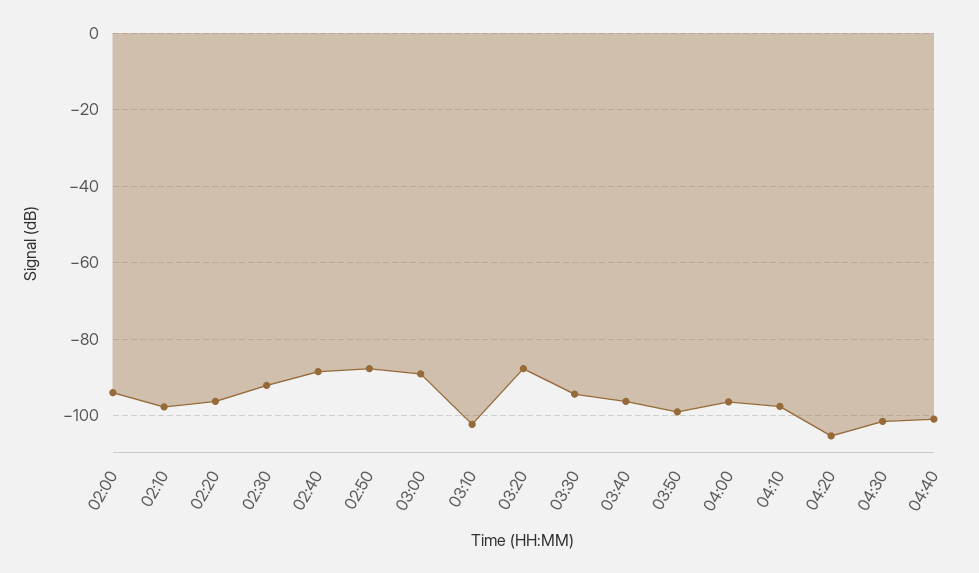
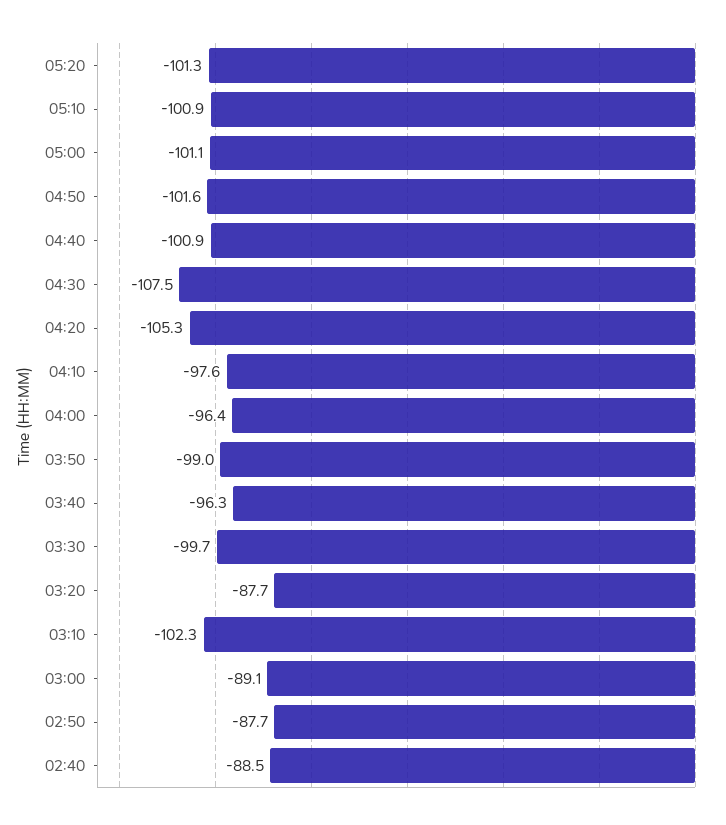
02:00: -94 -> none
02:10: -98 -> none
02:20: -96 -> none
02:30: -92 -> none
03:30: -94 -> -99.7
04:30: -102 -> -107.5
05:20: none -> -101.3
05:10: none -> -100.9
05:00: none -> -101.1
04:50: none -> -101.6

